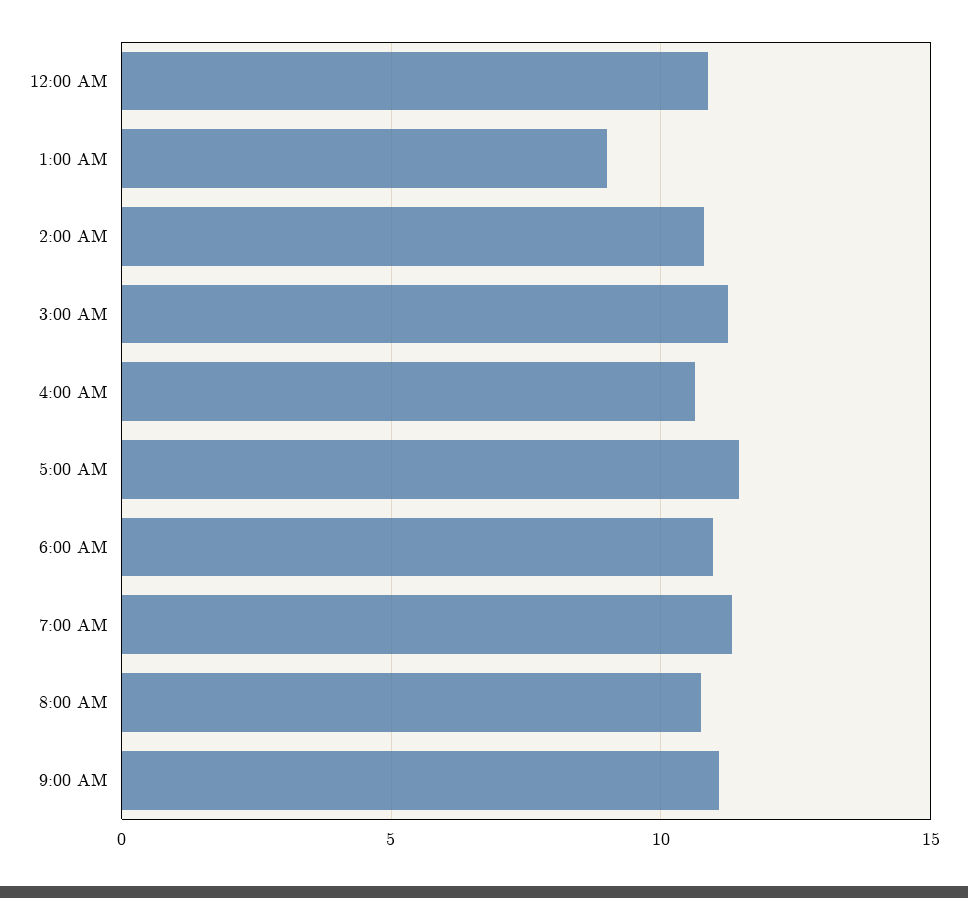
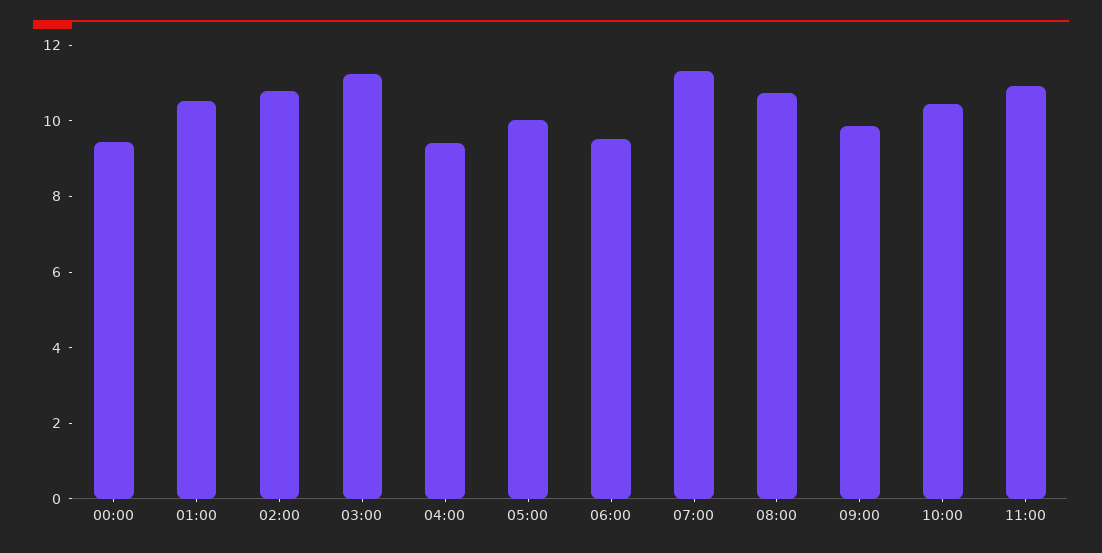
12:00 AM: 11 -> 9.5
1:00 AM: 9 -> 10.5
4:00 AM: 10.5 -> 9.5
5:00 AM: 11.5 -> 10
6:00 AM: 11 -> 9.5
9:00 AM: 11 -> 10
10:00: none -> 10.5
11:00: none -> 11

